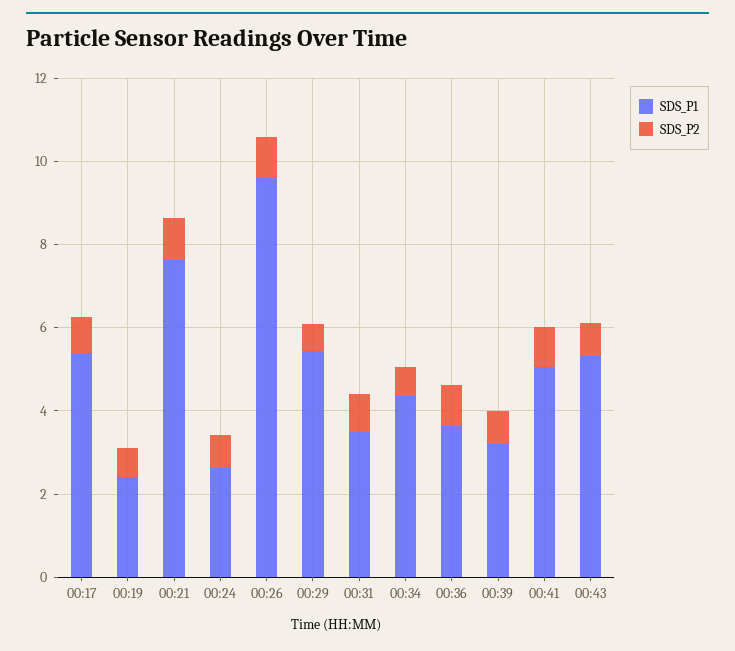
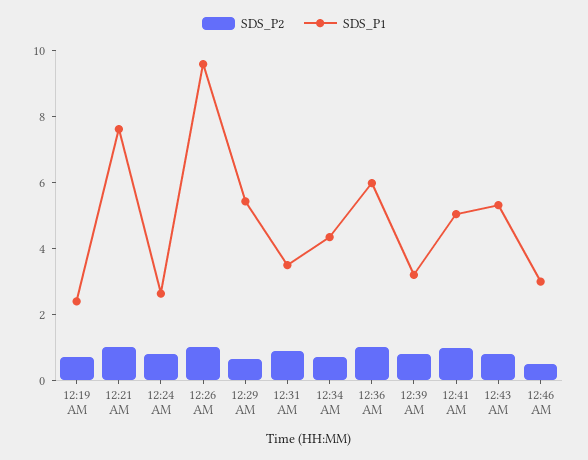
SDS_P1, 00:17: 5.5 -> none
SDS_P2, 00:17: 1 -> none
SDS_P1, 00:36: 3.5 -> 6
SDS_P2, 12:46 AM: none -> 0.5
SDS_P1, 12:46 AM: none -> 3

